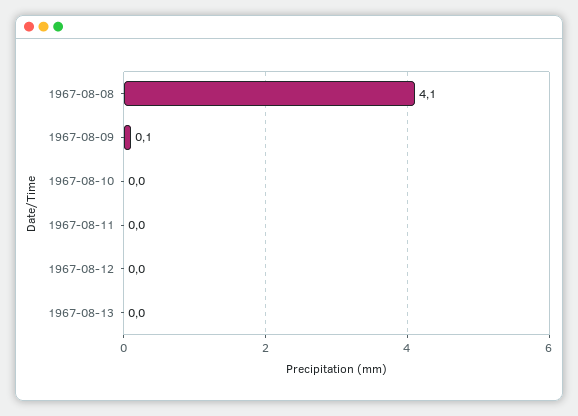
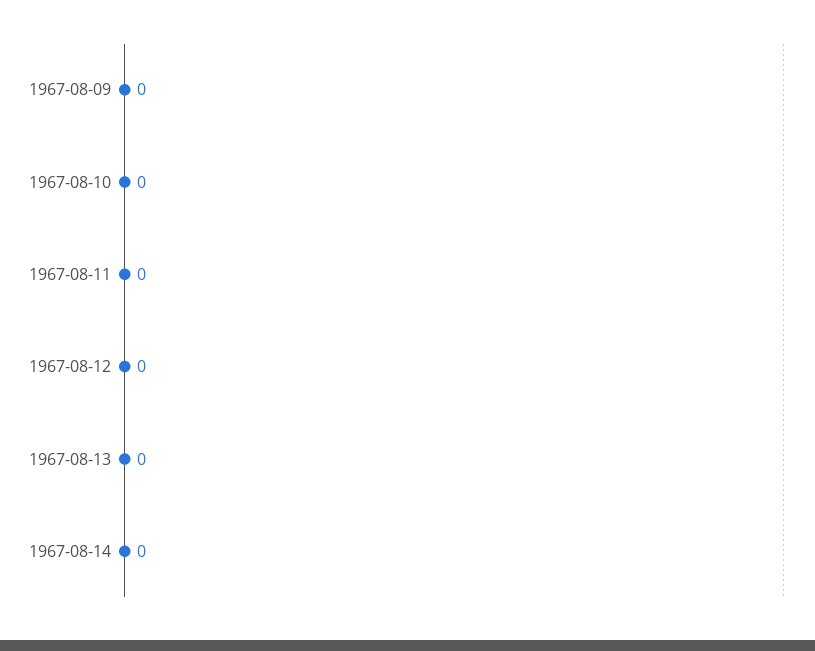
1967-08-08: 4.1 -> none
1967-08-09: 0.1 -> 0
1967-08-14: none -> 0

